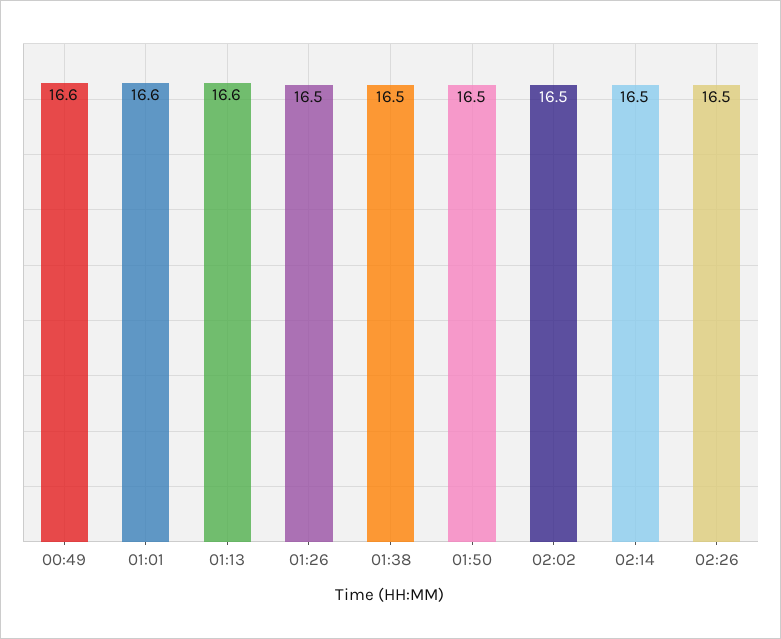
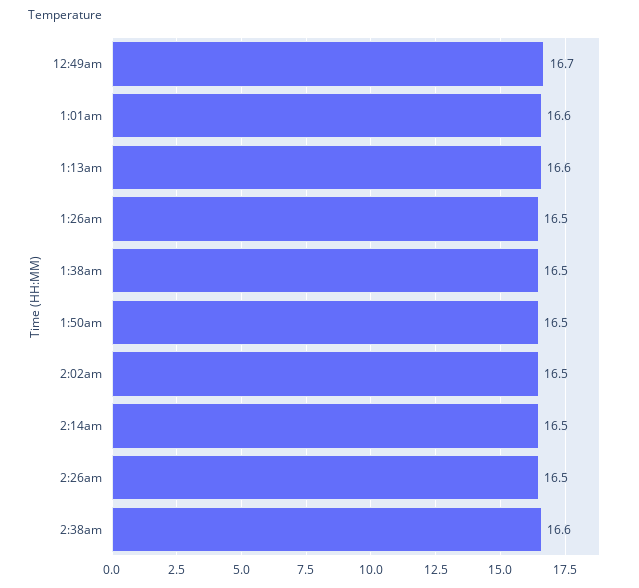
00:49: 16.6 -> 16.7
2:38am: none -> 16.6

